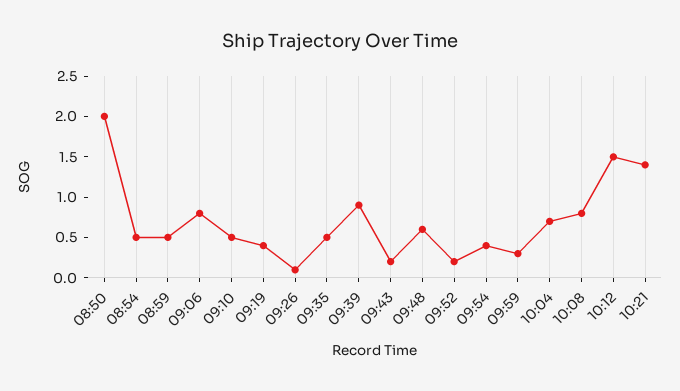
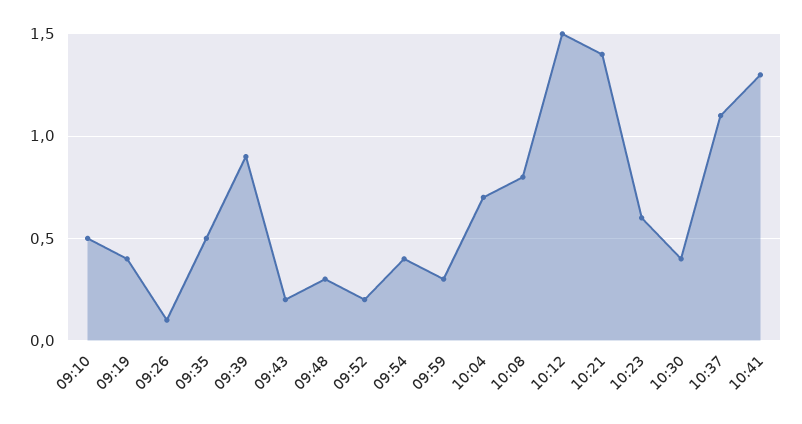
08:50: 2 -> none
08:54: 0.5 -> none
08:59: 0.5 -> none
09:06: 0.8 -> none
09:48: 0.6 -> 0.3
10:23: none -> 0.6
10:30: none -> 0.4
10:37: none -> 1.1
10:41: none -> 1.3

